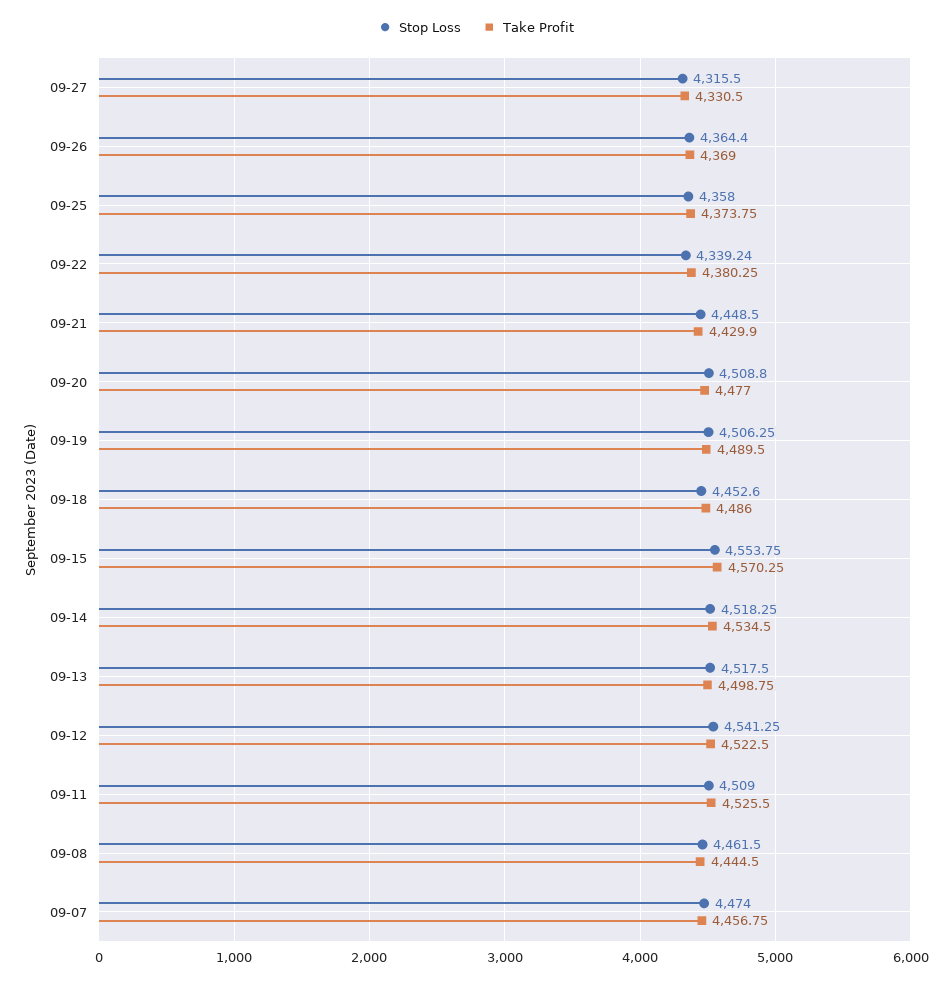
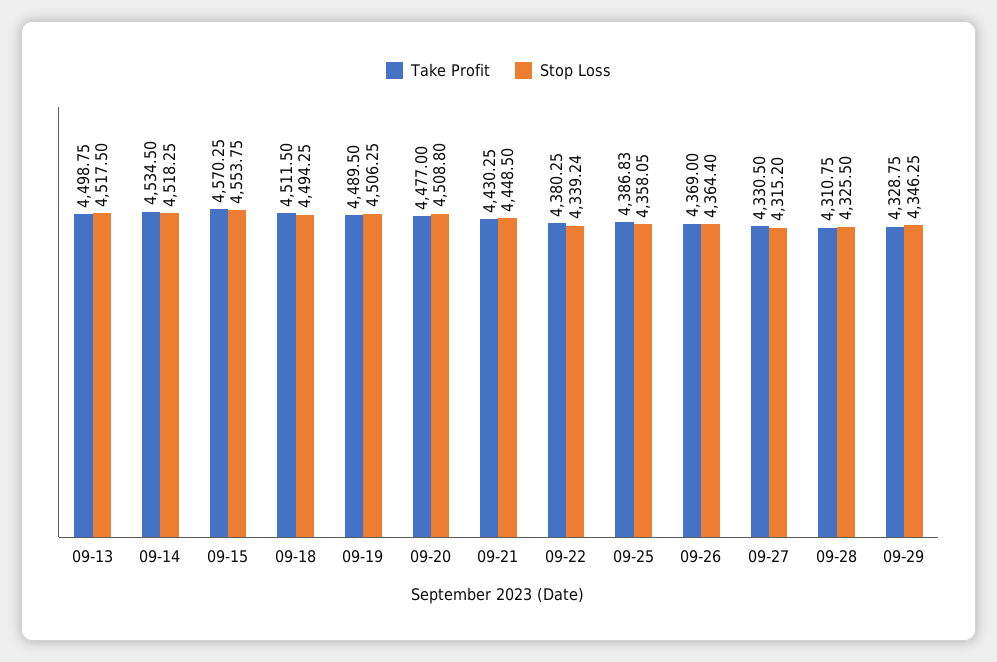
Stop Loss, 09-27: 4315.5 -> 4315.2
Stop Loss, 09-25: 4358 -> 4358.05
Take Profit, 09-25: 4373.75 -> 4386.83
Take Profit, 09-21: 4429.9 -> 4430.25
Stop Loss, 09-18: 4452.6 -> 4494.25
Take Profit, 09-18: 4486 -> 4511.5
Stop Loss, 09-12: 4541.25 -> none
Take Profit, 09-12: 4522.5 -> none
Stop Loss, 09-11: 4509 -> none
Take Profit, 09-11: 4525.5 -> none
Stop Loss, 09-08: 4461.5 -> none
Take Profit, 09-08: 4444.5 -> none
Stop Loss, 09-07: 4474 -> none
Take Profit, 09-07: 4456.75 -> none
Take Profit, 09-28: none -> 4310.75
Stop Loss, 09-28: none -> 4325.5
Take Profit, 09-29: none -> 4328.75
Stop Loss, 09-29: none -> 4346.25

